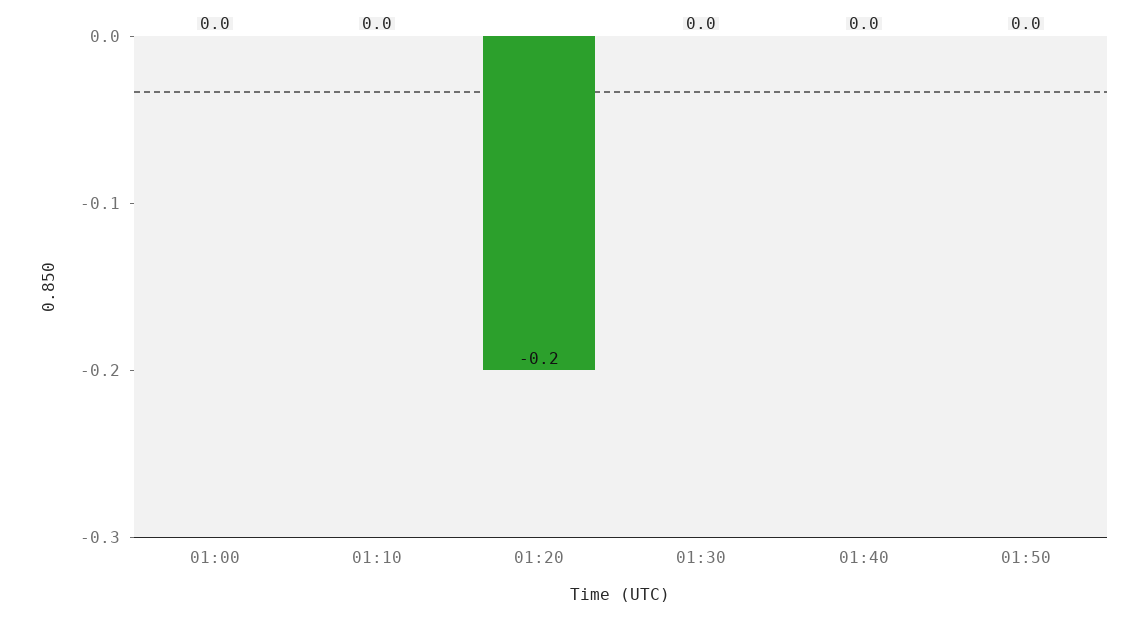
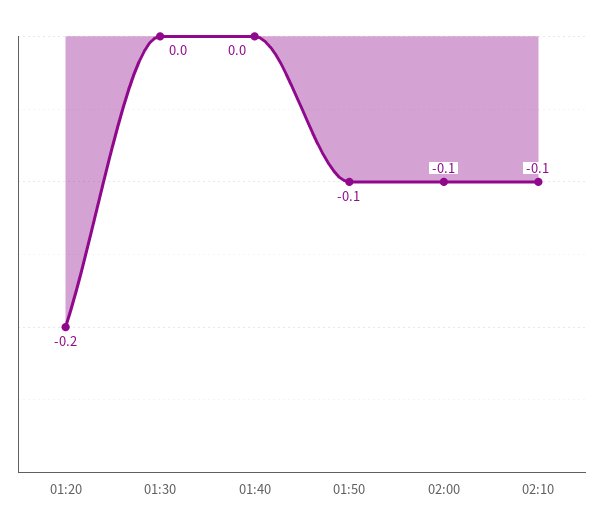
01:00: 0 -> none
01:10: 0 -> none
01:50: 0 -> -0.1
02:00: none -> -0.1
02:10: none -> -0.1

